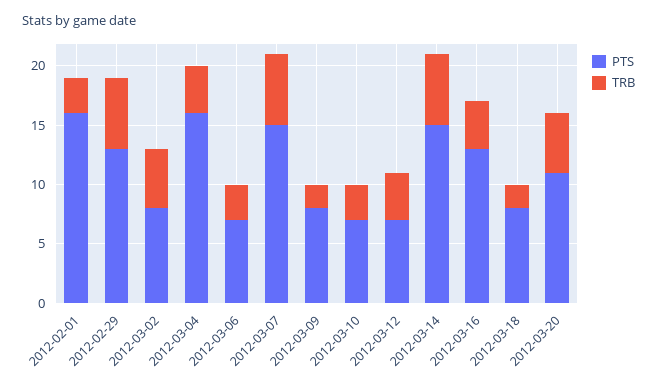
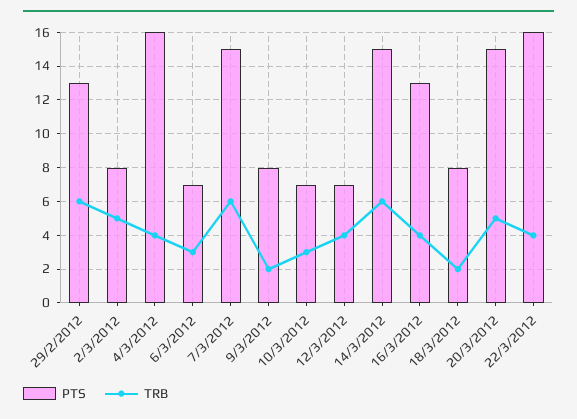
PTS, 2012-02-01: 16 -> none
TRB, 2012-02-01: 3 -> none
PTS, 2012-03-20: 11 -> 15
PTS, 22/3/2012: none -> 16
TRB, 22/3/2012: none -> 4

